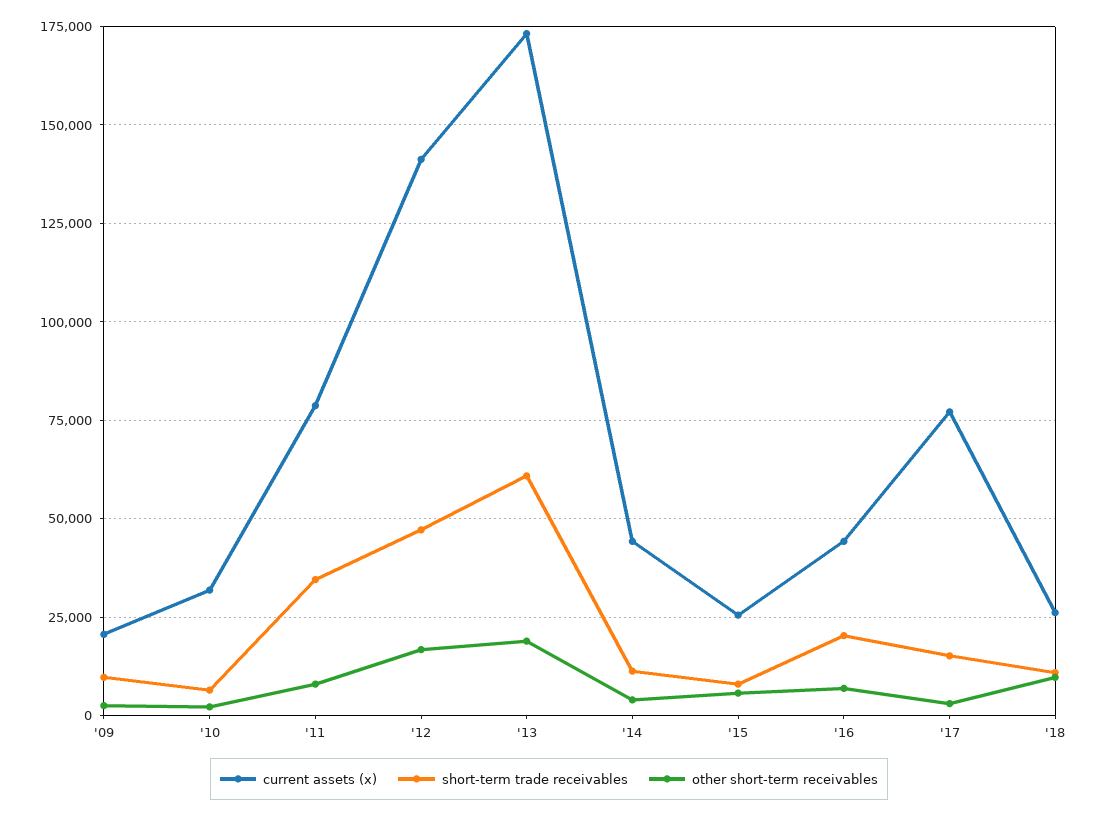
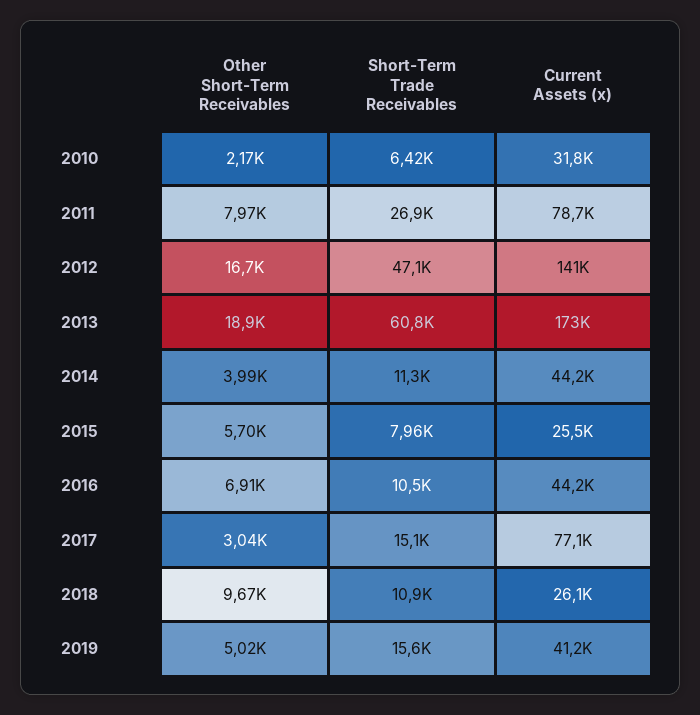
current assets (x), '09: 20000 -> none
short-term trade receivables, '09: 10000 -> none
other short-term receivables, '09: 2500 -> none
short-term trade receivables, '11: 35000 -> 26900
short-term trade receivables, '16: 20000 -> 10500
other short-term receivables, 2019: none -> 5020
short-term trade receivables, 2019: none -> 15600
current assets (x), 2019: none -> 41200

